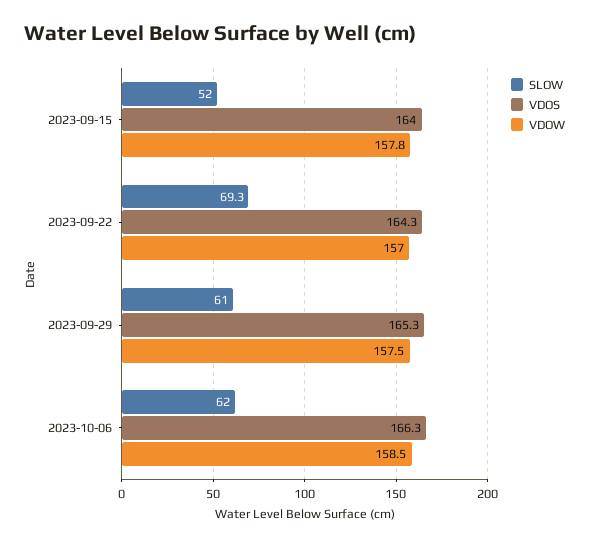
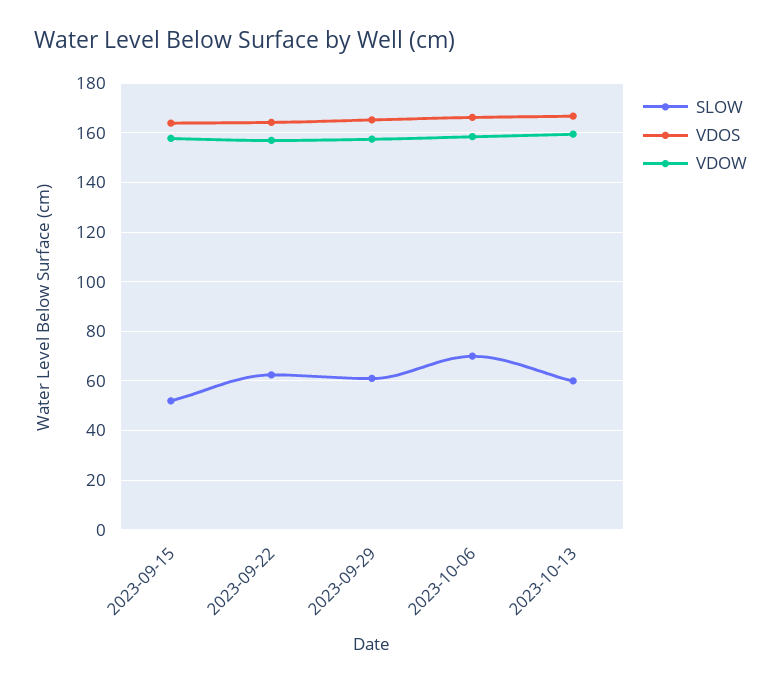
SLOW, 2023-09-22: 69.3 -> 62.5
SLOW, 2023-10-06: 62 -> 70
SLOW, 2023-10-13: none -> 60
VDOS, 2023-10-13: none -> 167.5
VDOW, 2023-10-13: none -> 160

